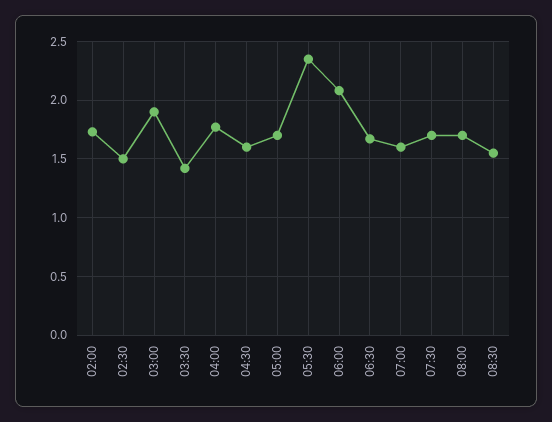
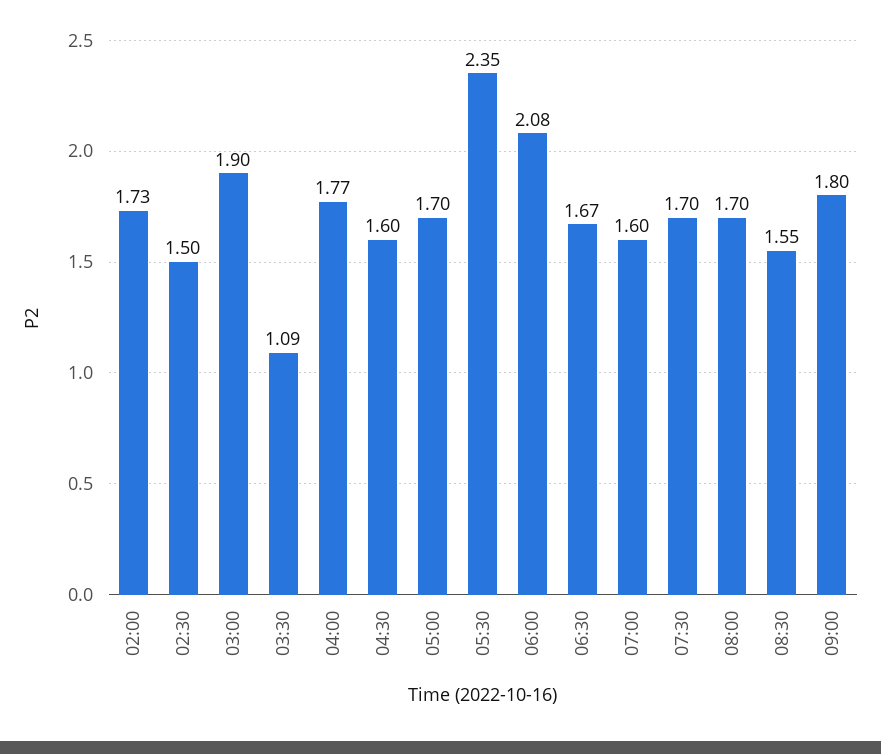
03:30: 1.4 -> 1.09
09:00: none -> 1.8

